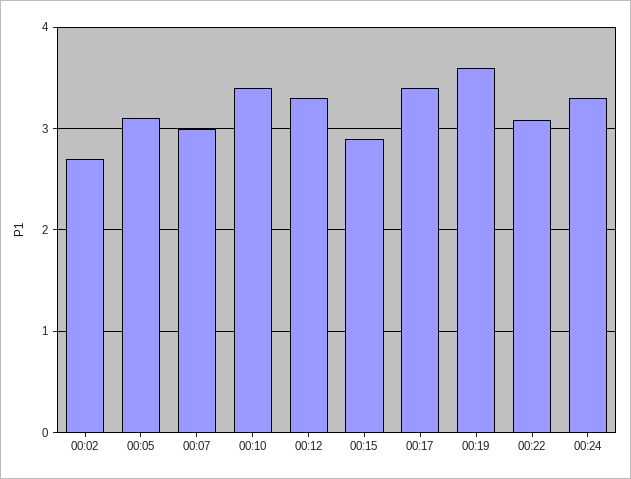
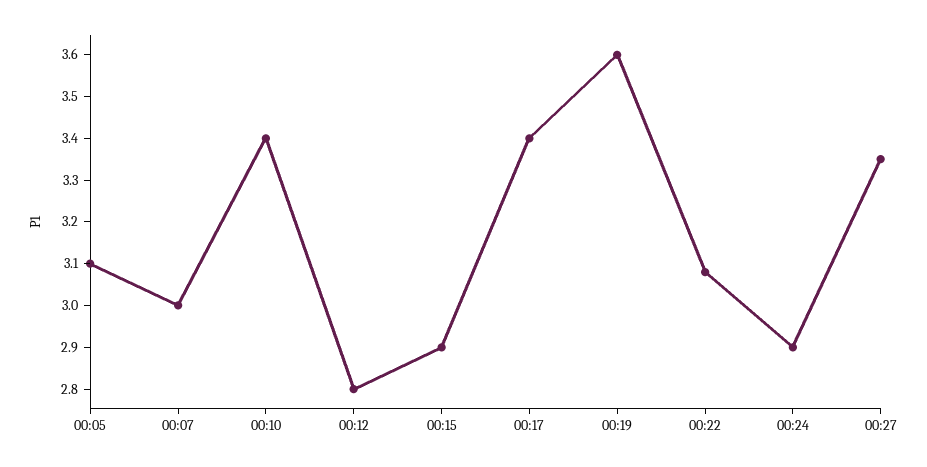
00:02: 2.7 -> none
00:12: 3.3 -> 2.8
00:24: 3.3 -> 2.9
00:27: none -> 3.35

